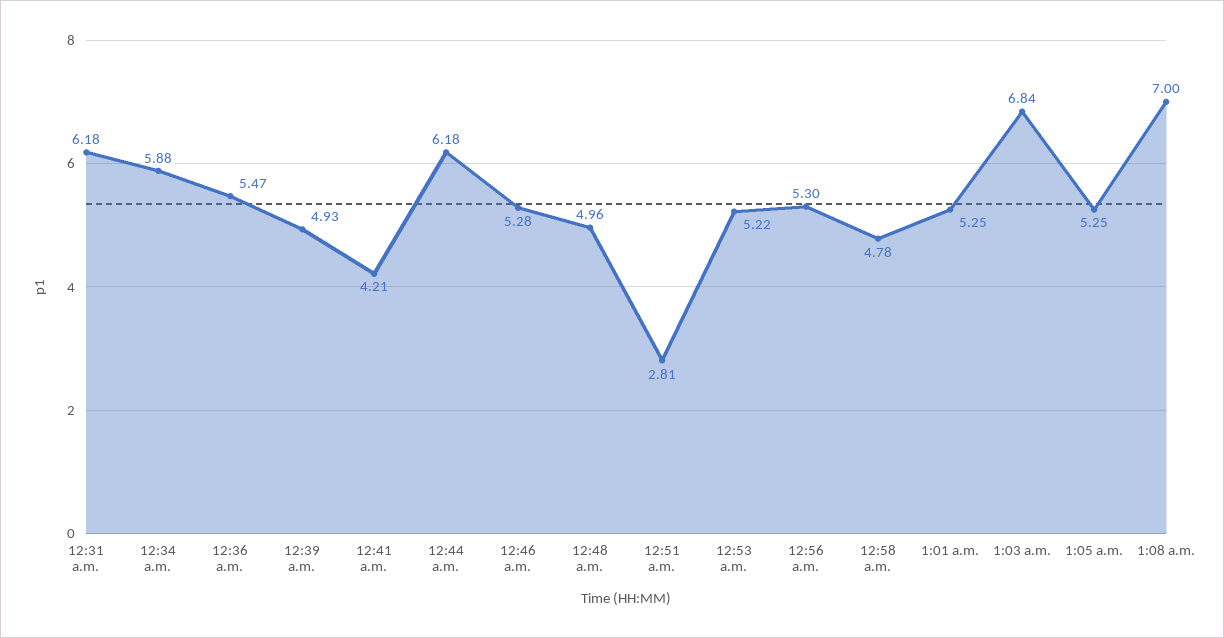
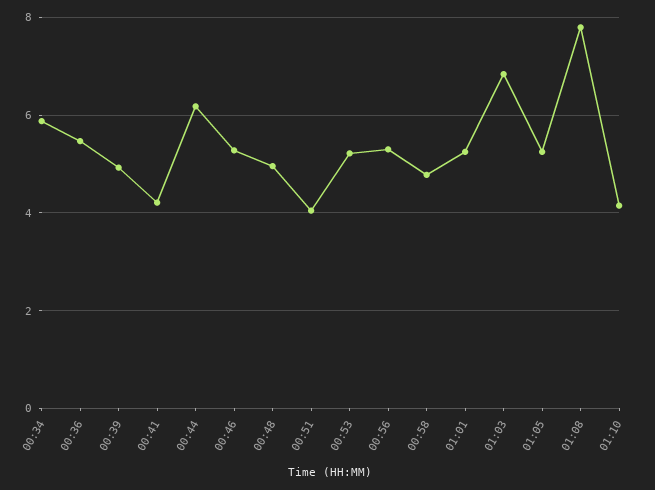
12:31 a.m.: 6.18 -> none
12:51 a.m.: 2.81 -> 4
1:08 a.m.: 7 -> 7.8
01:10: none -> 4.2

